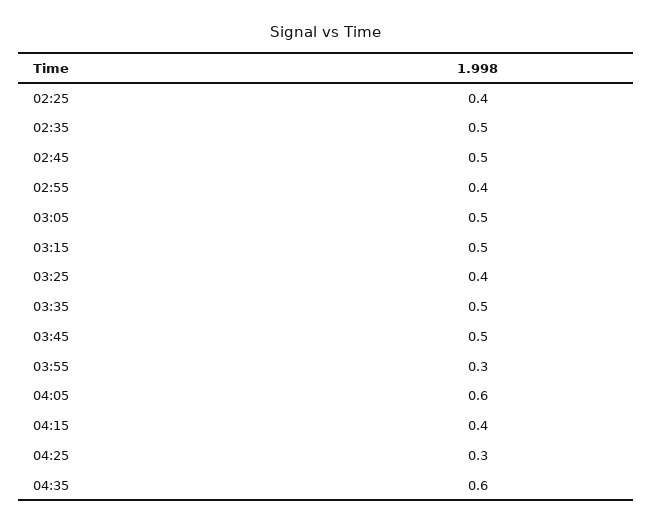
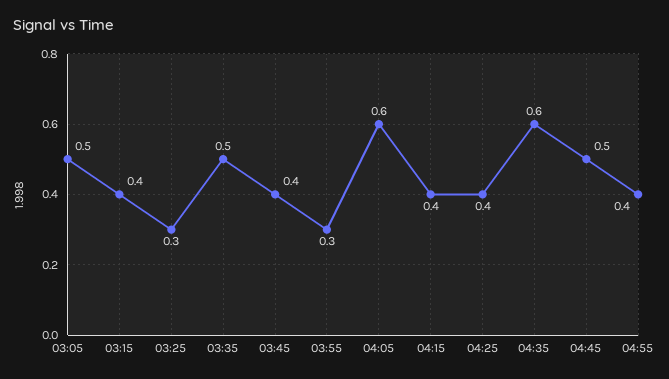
02:25: 0.4 -> none
02:35: 0.5 -> none
02:45: 0.5 -> none
02:55: 0.4 -> none
03:15: 0.5 -> 0.4
03:25: 0.4 -> 0.3
03:45: 0.5 -> 0.4
04:25: 0.3 -> 0.4
04:45: none -> 0.5
04:55: none -> 0.4

